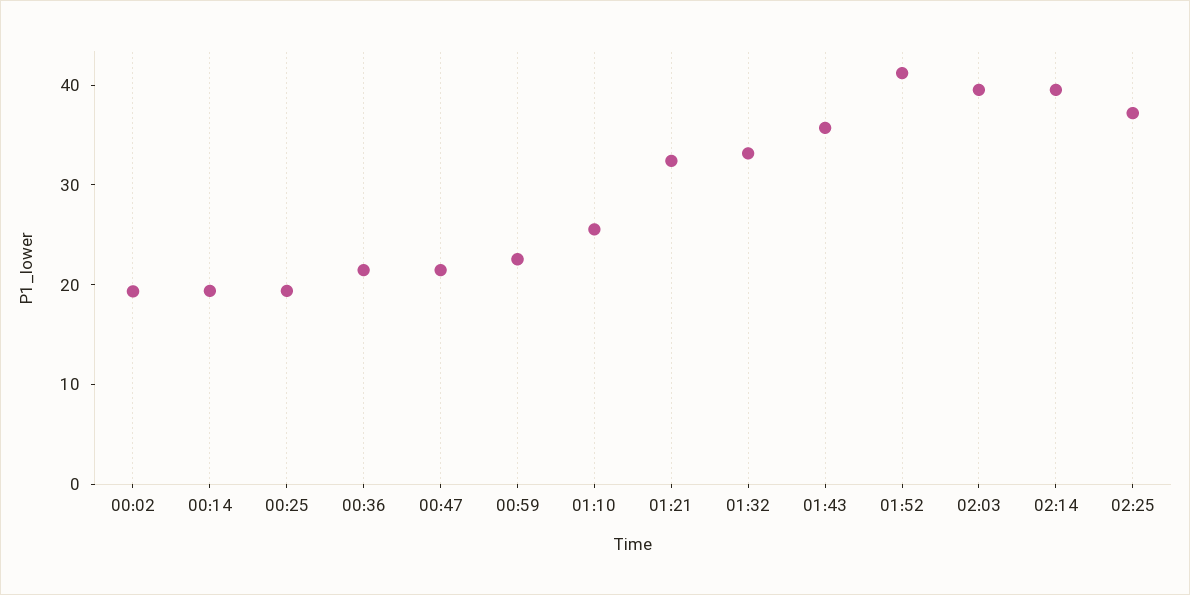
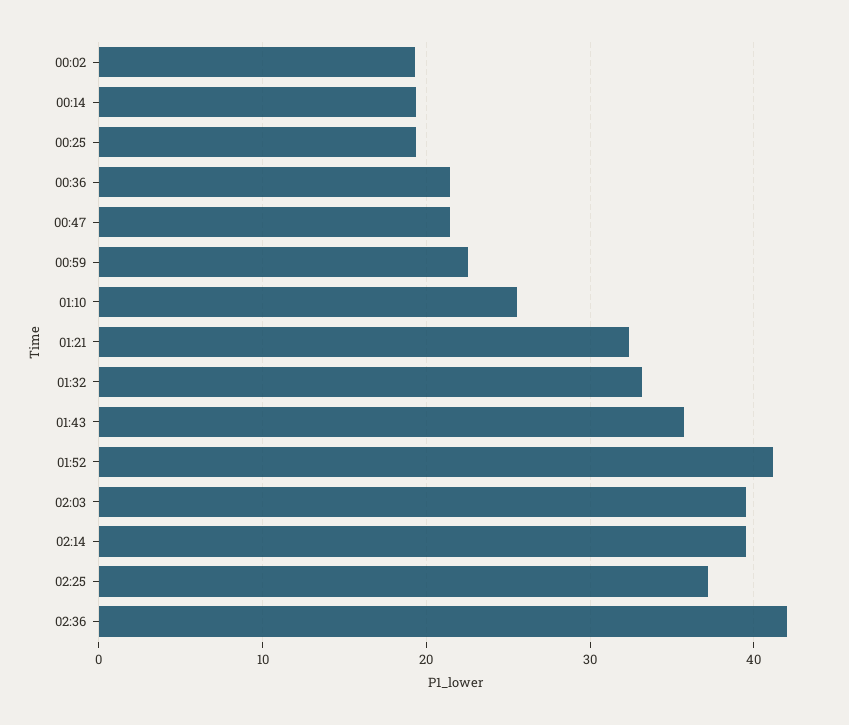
02:36: none -> 42

